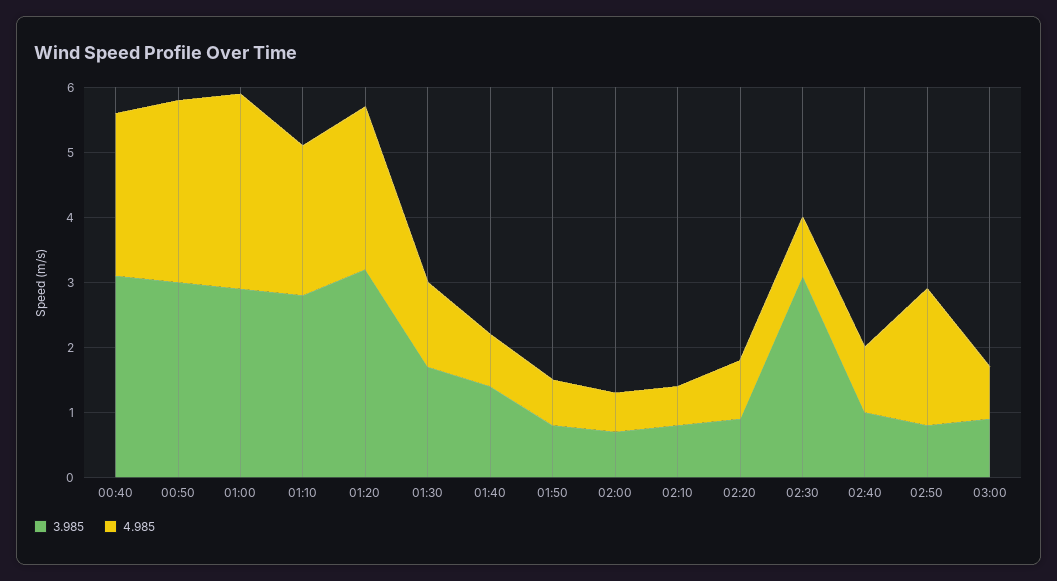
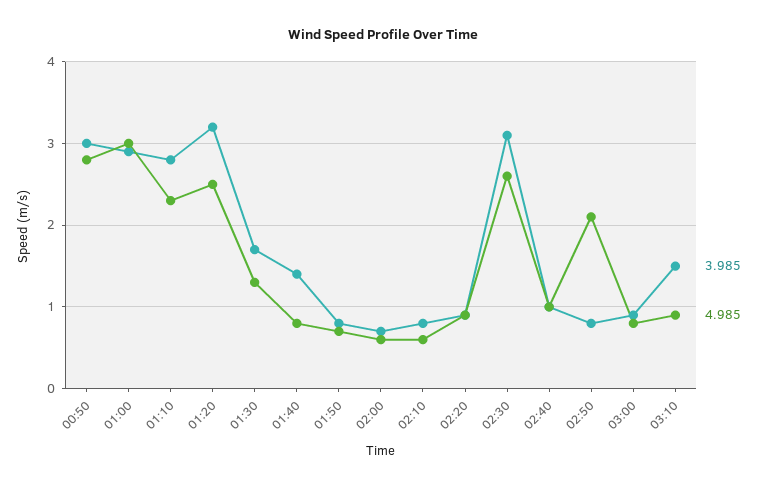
3.985, 00:40: 3 -> none
4.985, 00:40: 2.5 -> none
4.985, 02:30: 1 -> 2.6
3.985, 03:10: none -> 1.5
4.985, 03:10: none -> 0.9

